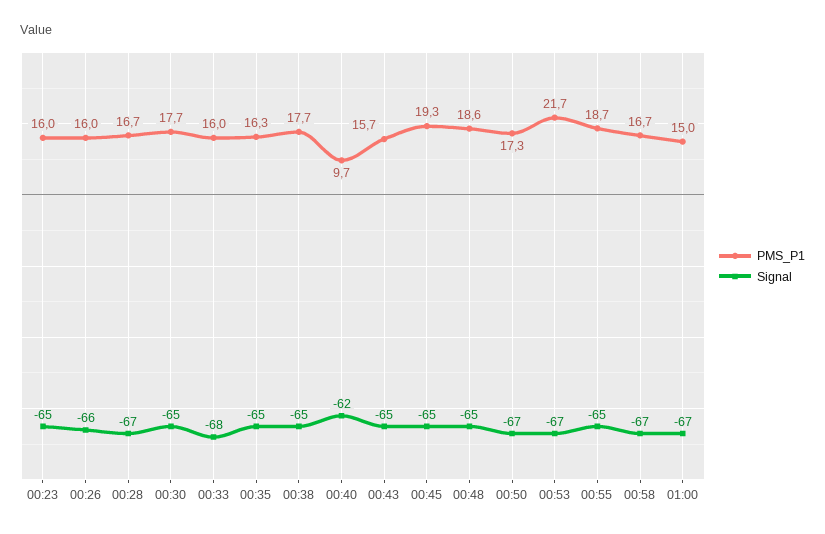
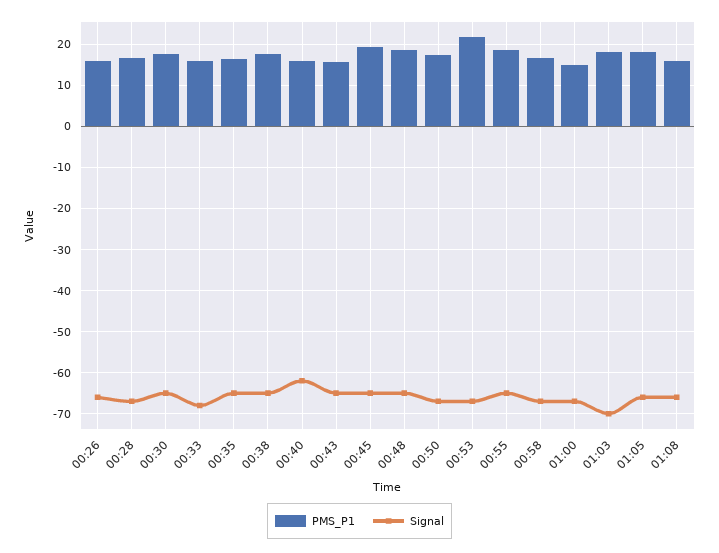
PMS_P1, 00:23: 16 -> none
Signal, 00:23: -65 -> none
PMS_P1, 00:40: 9.7 -> 16
PMS_P1, 01:03: none -> 18
Signal, 01:03: none -> -70
PMS_P1, 01:05: none -> 18
Signal, 01:05: none -> -66
PMS_P1, 01:08: none -> 16
Signal, 01:08: none -> -66

